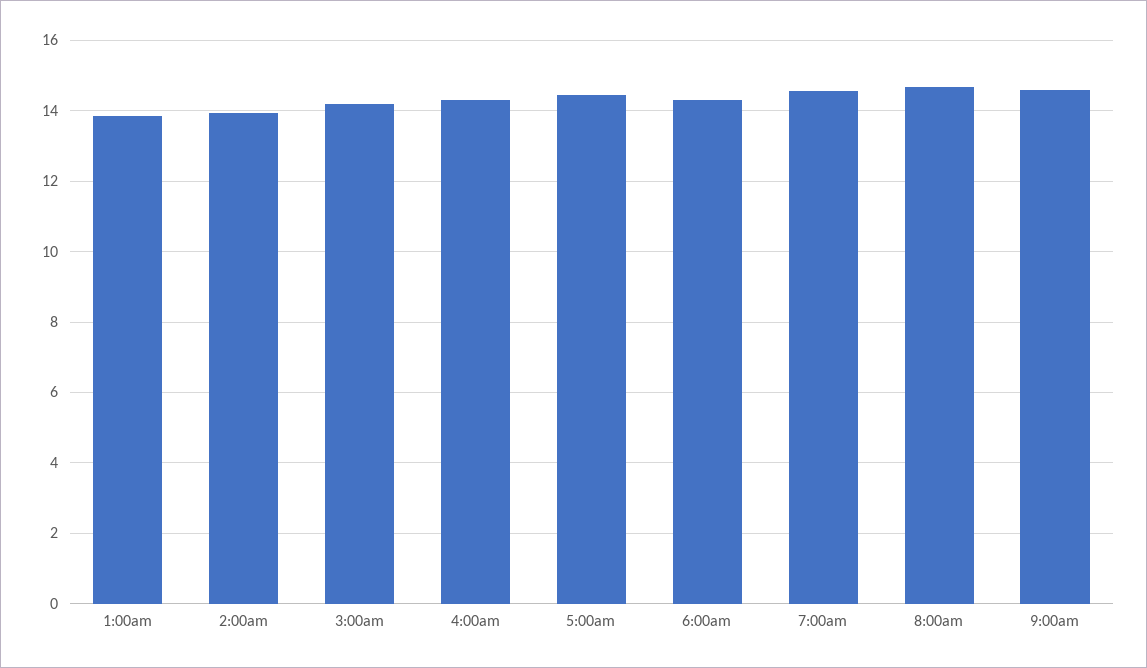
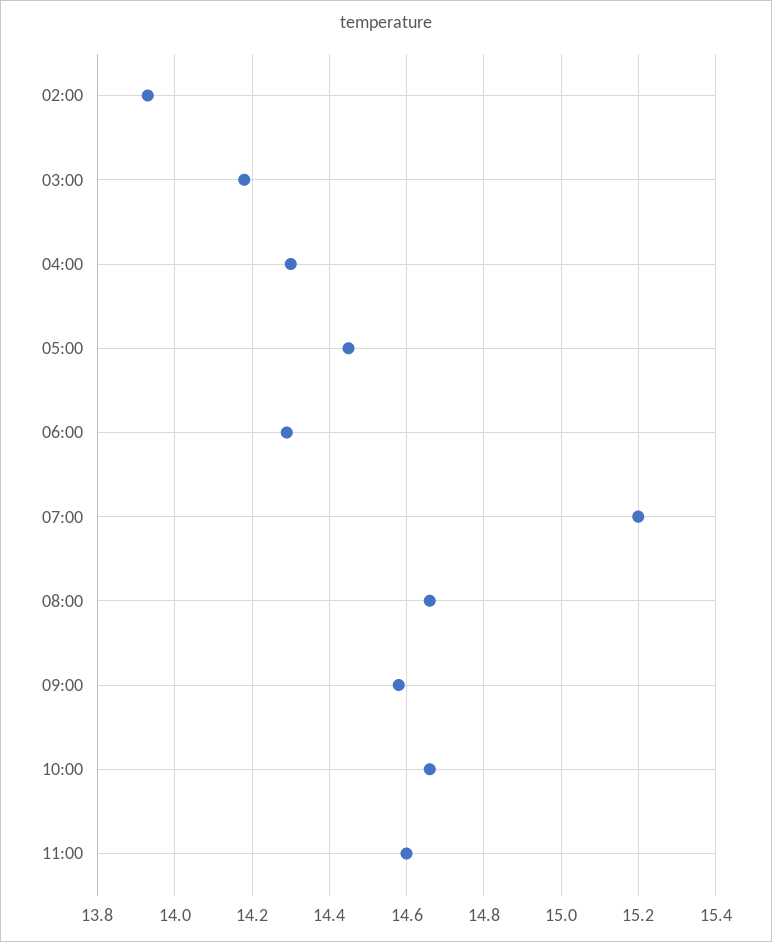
1:00am: 13.8 -> none
7:00am: 14.6 -> 15.2
10:00: none -> 14.65
11:00: none -> 14.6

